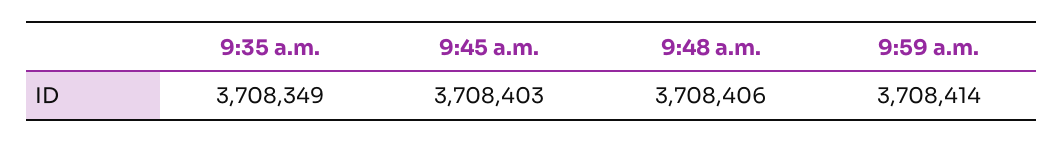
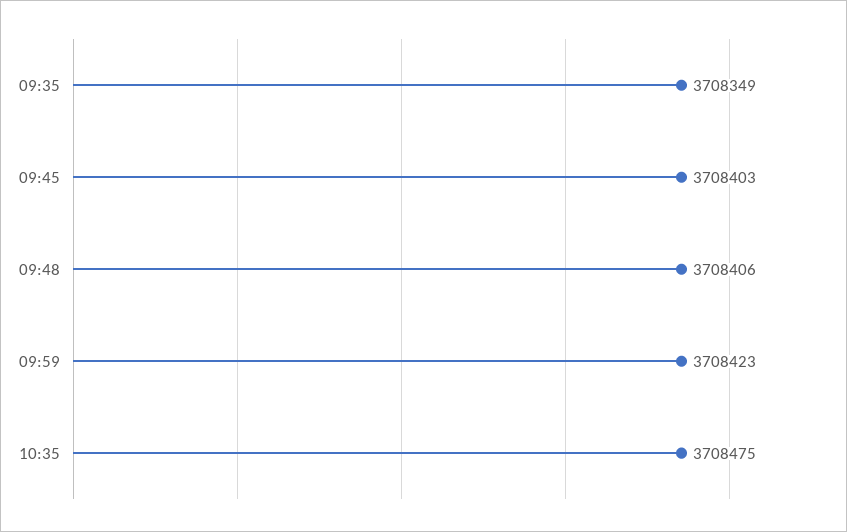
9:59 a.m.: 3708414 -> 3708423
10:35: none -> 3708475

